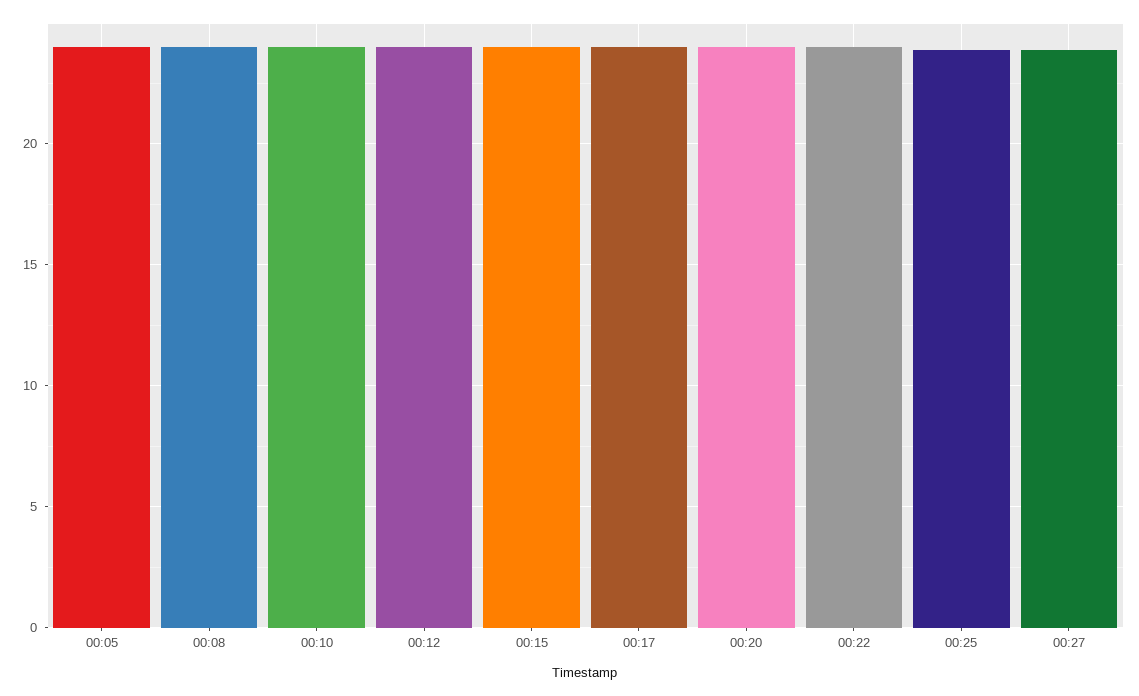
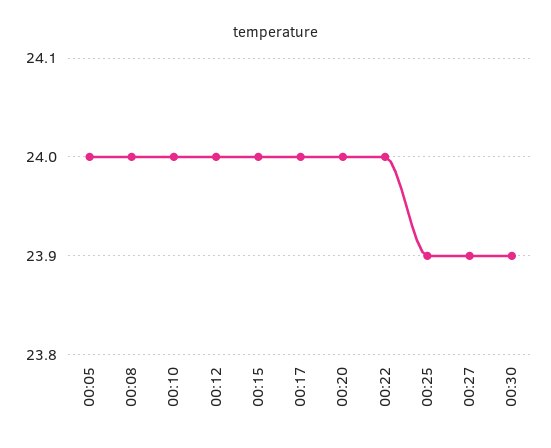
00:30: none -> 23.9

